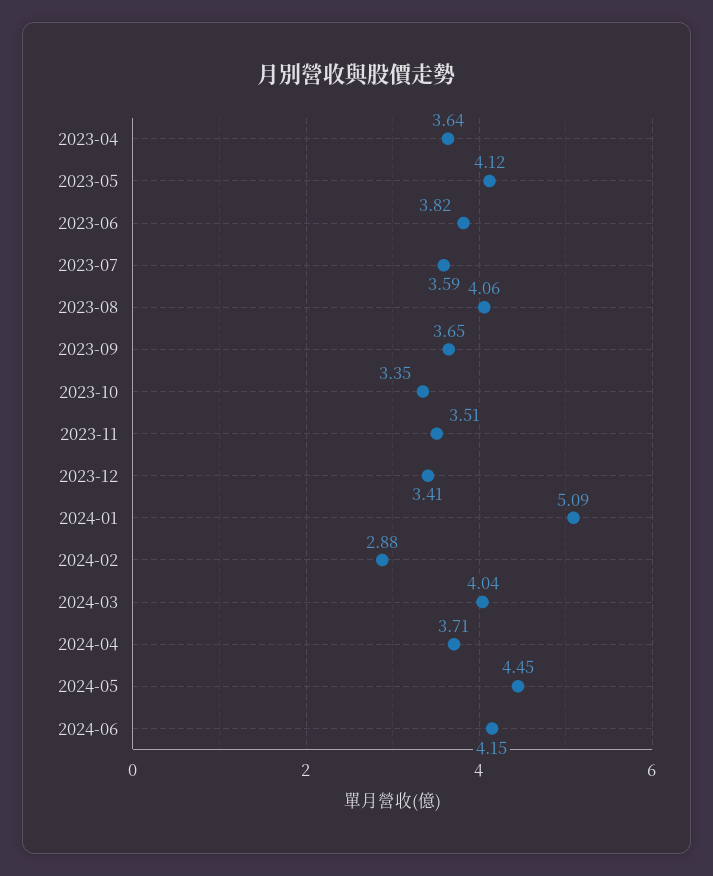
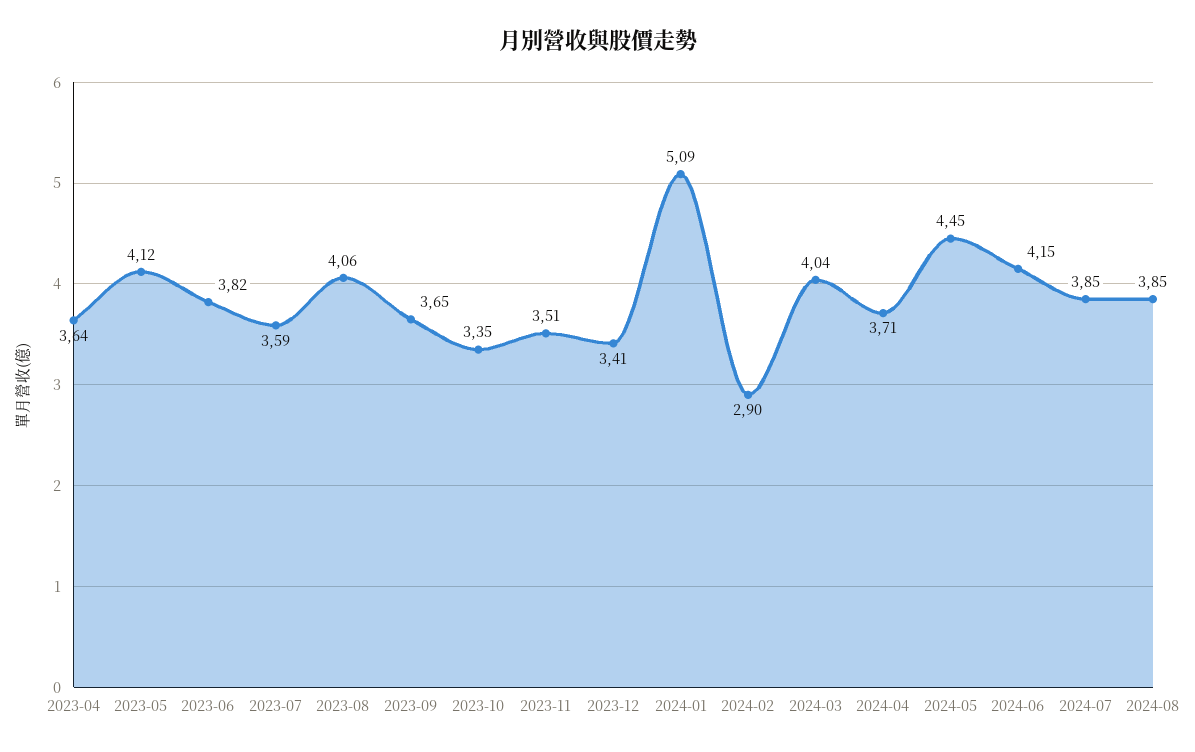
2024-02: 2.88 -> 2.9
2024-07: none -> 3.85
2024-08: none -> 3.85

